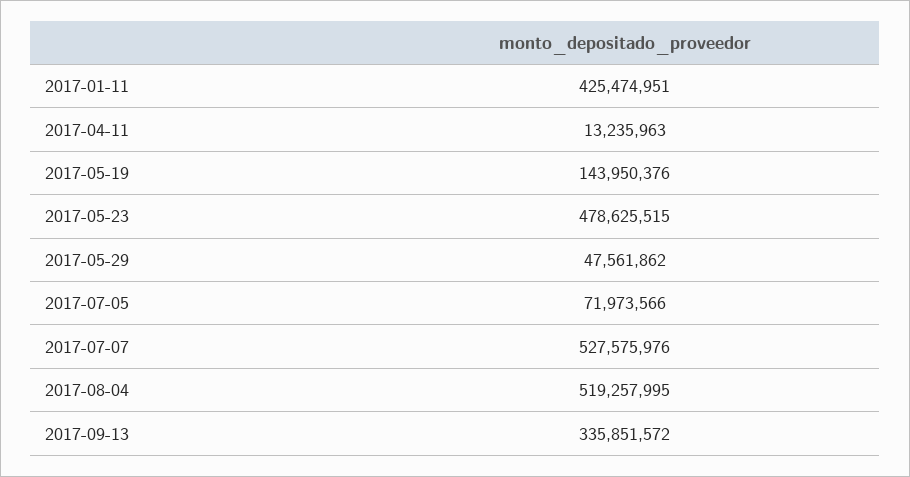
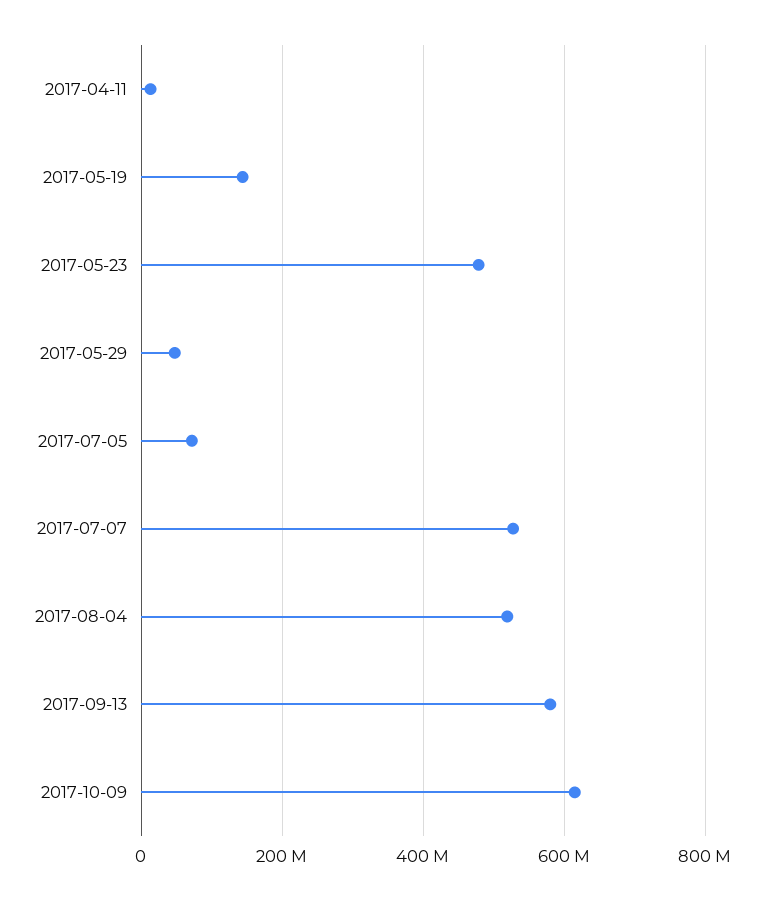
2017-01-11: 425474951 -> none
2017-09-13: 335851572 -> 580000000
2017-10-09: none -> 620000000

